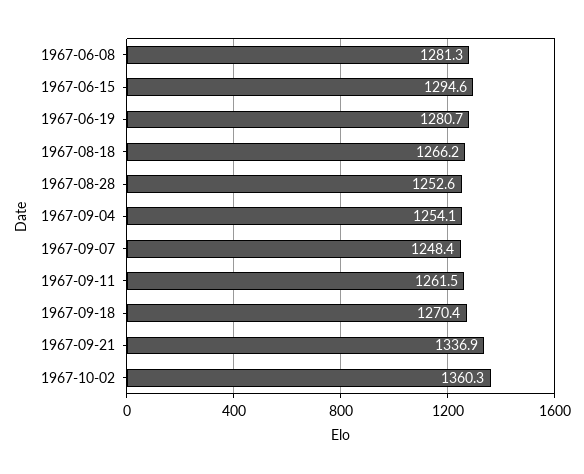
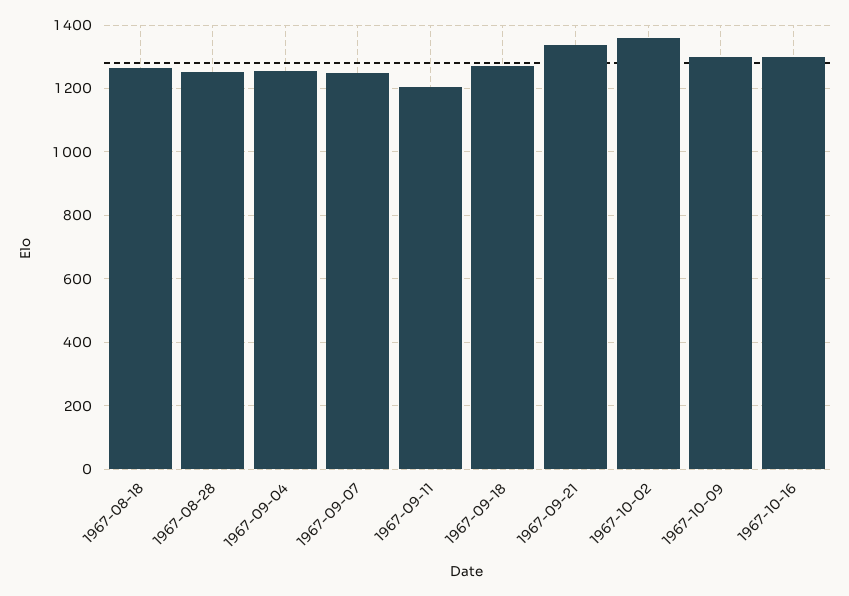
1967-06-08: 1281.3 -> none
1967-06-15: 1294.6 -> none
1967-06-19: 1280.7 -> none
1967-09-11: 1261.5 -> 1200
1967-10-09: none -> 1300
1967-10-16: none -> 1300

